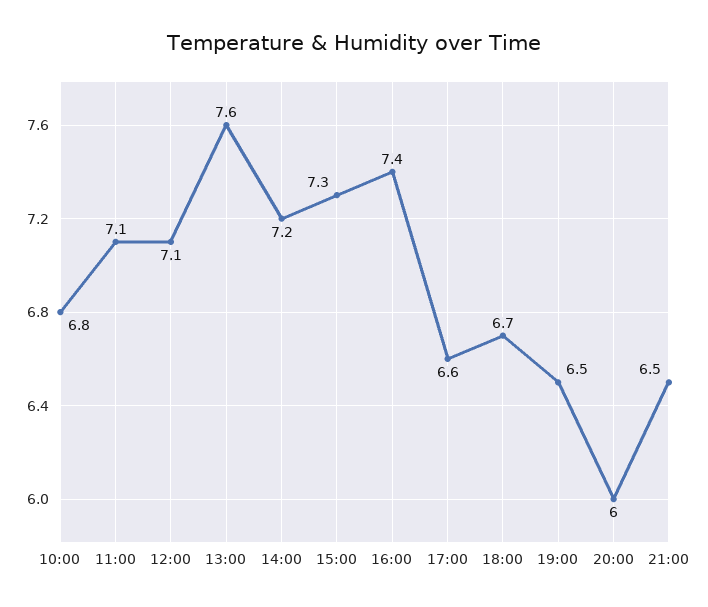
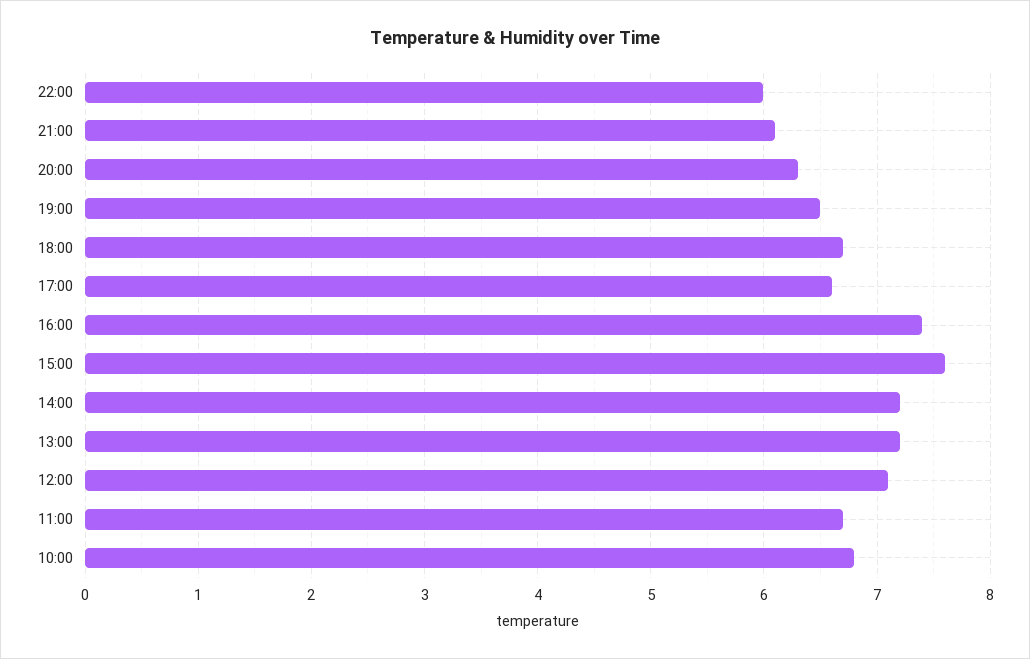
11:00: 7.1 -> 6.7
13:00: 7.6 -> 7.2
15:00: 7.3 -> 7.6
20:00: 6 -> 6.3
21:00: 6.5 -> 6.1
22:00: none -> 6

